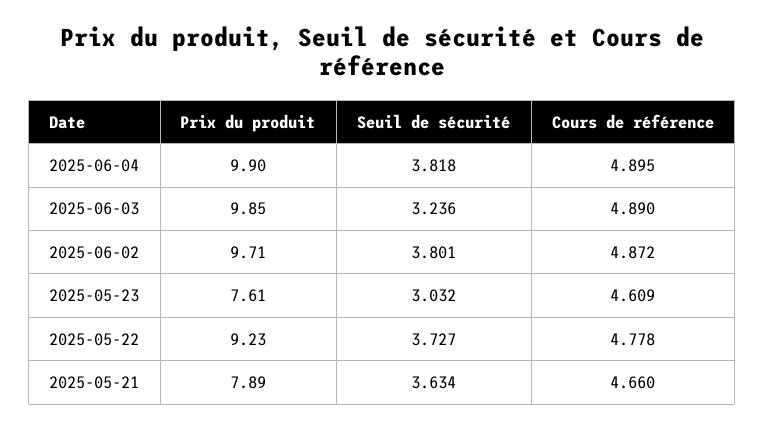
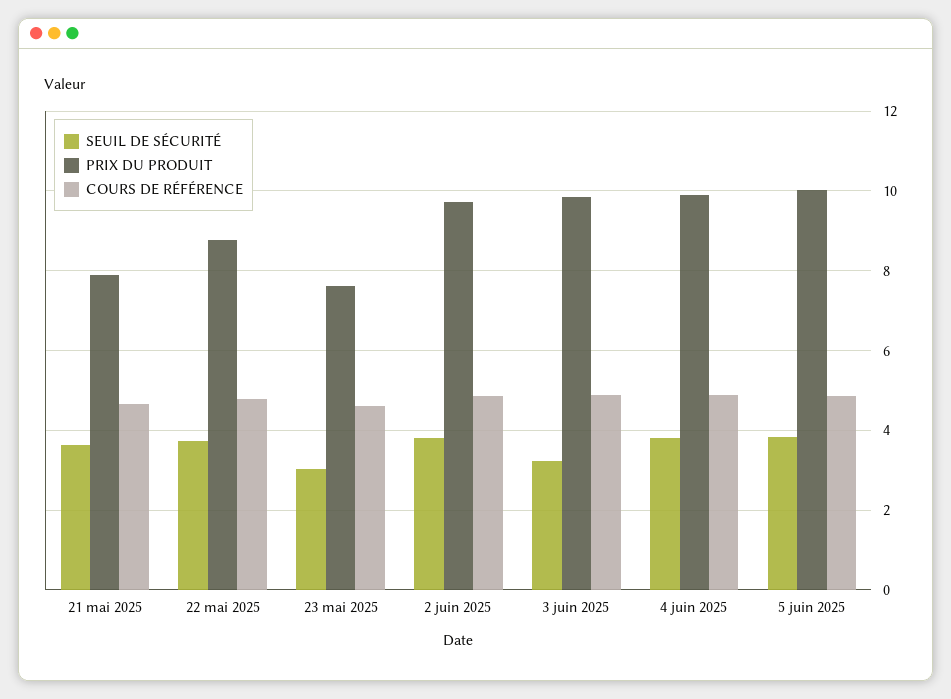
Prix du produit, 2025-05-22: 9.23 -> 8.8
Seuil de sécurité, 5 juin 2025: none -> 3.8
Prix du produit, 5 juin 2025: none -> 10
Cours de référence, 5 juin 2025: none -> 4.8

